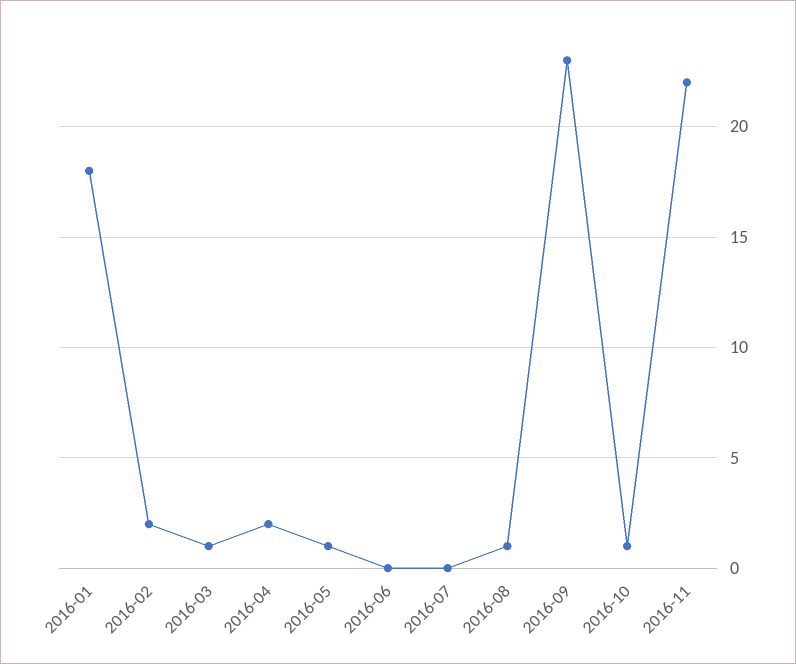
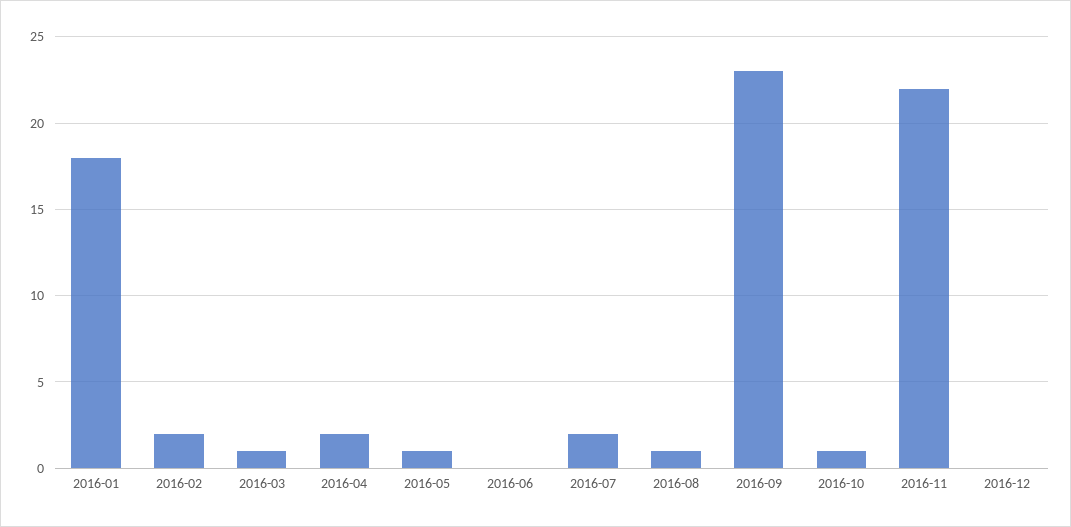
2016-07: 0 -> 2
2016-12: none -> 0

